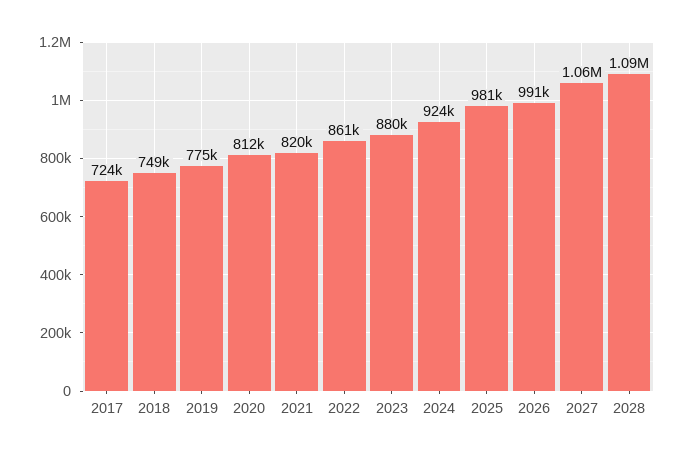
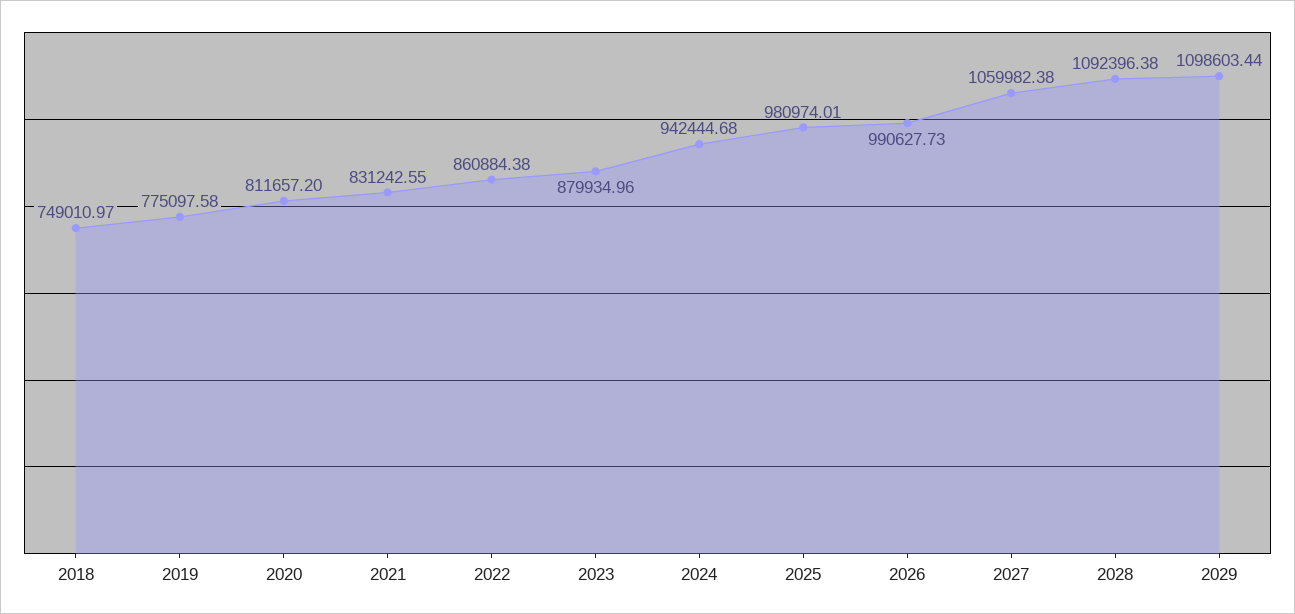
2017: 724000 -> none
2021: 820000 -> 831242.55
2024: 924000 -> 942444.68
2029: none -> 1098603.44

